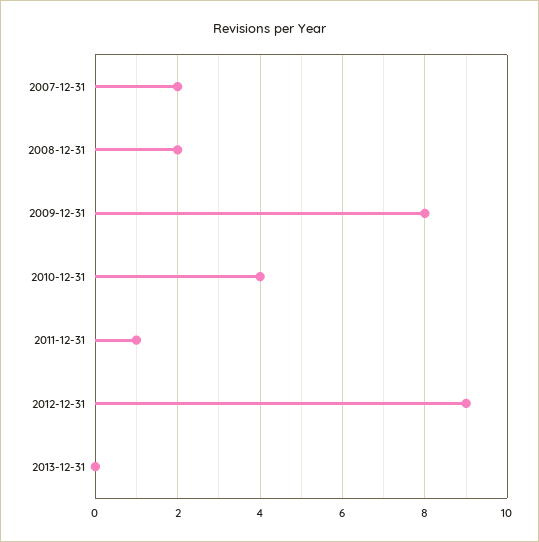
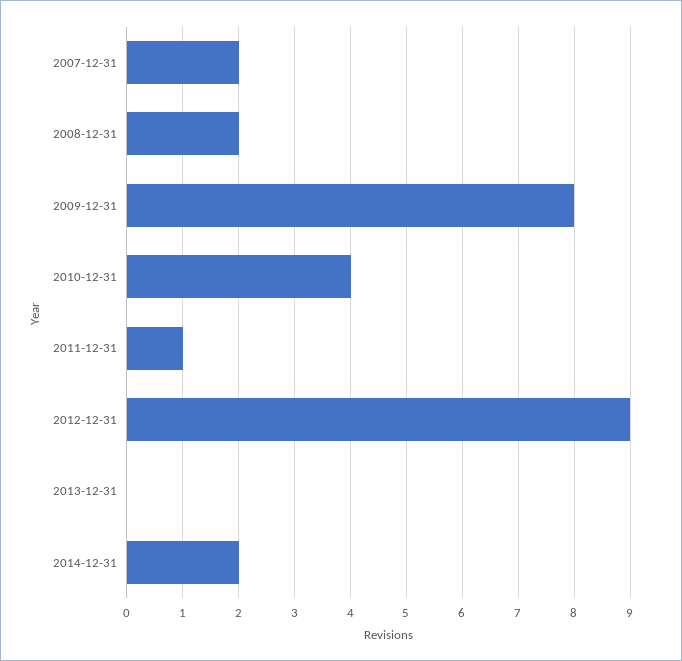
2014-12-31: none -> 2

